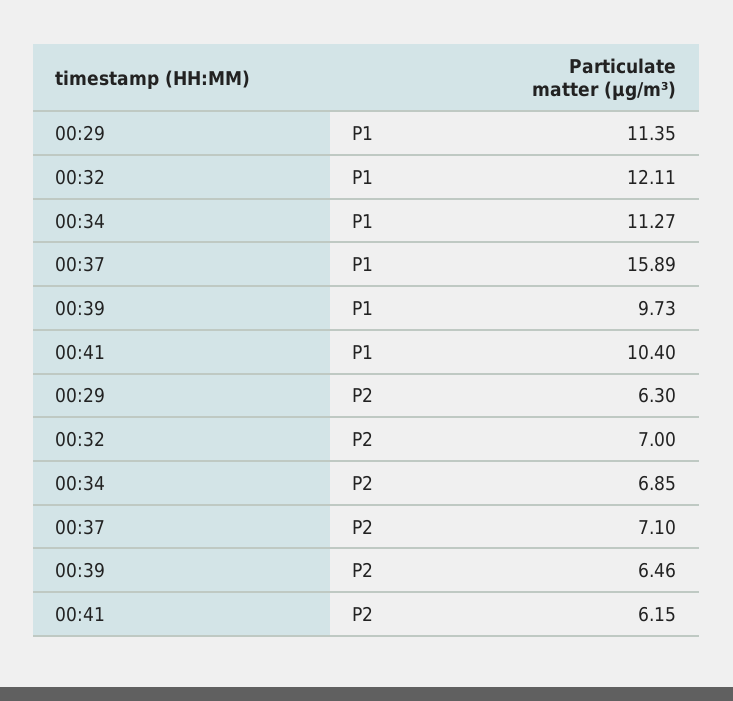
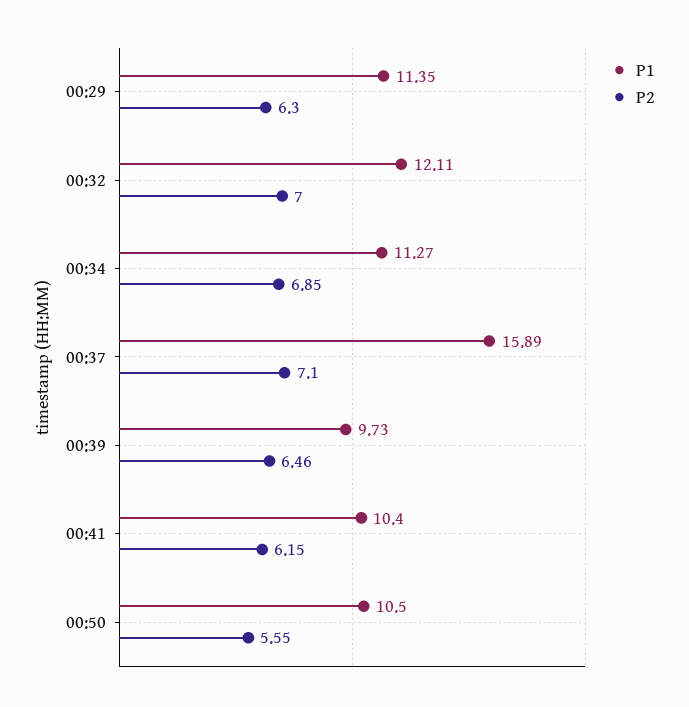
P1, 00:50: none -> 10.5
P2, 00:50: none -> 5.55

